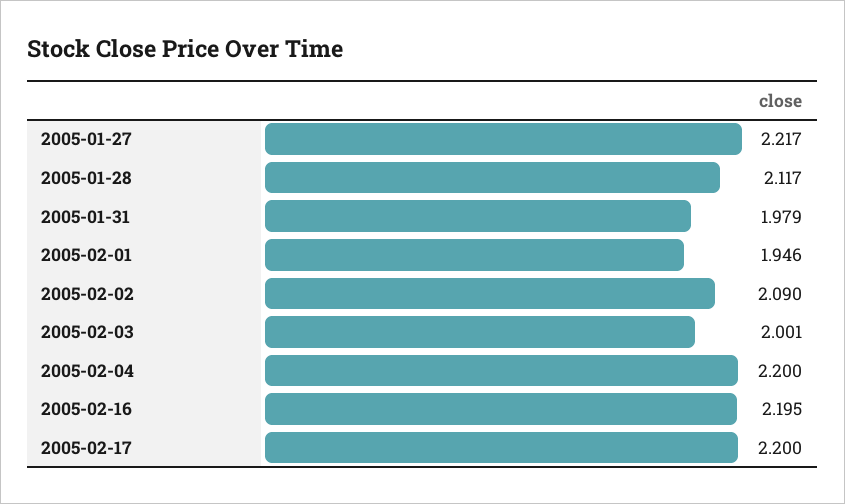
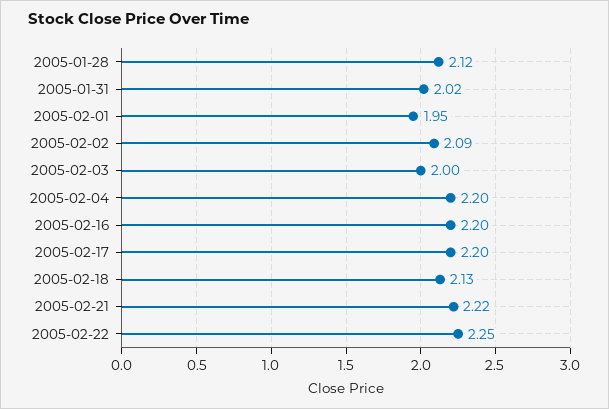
2005-01-27: 2.217 -> none
2005-01-31: 1.979 -> 2.02
2005-02-18: none -> 2.13
2005-02-21: none -> 2.22
2005-02-22: none -> 2.25

